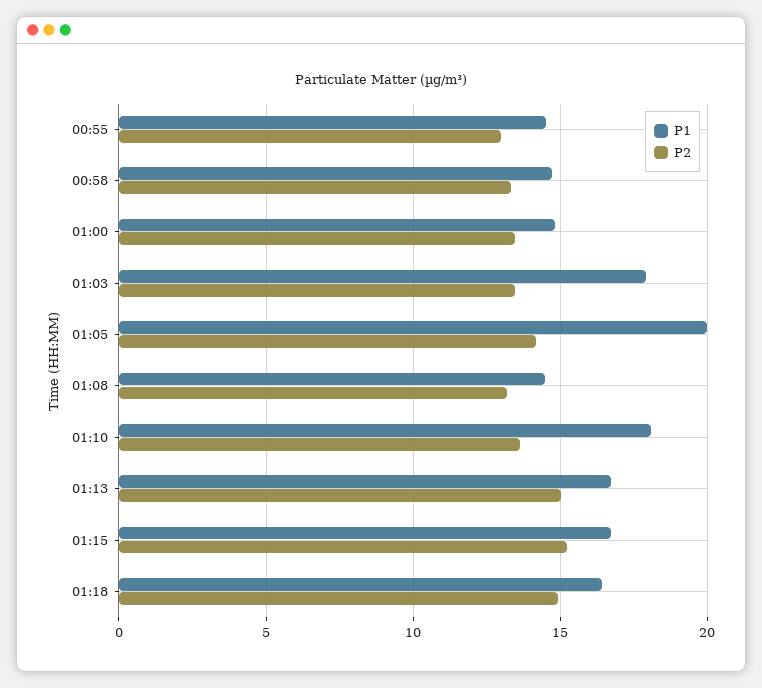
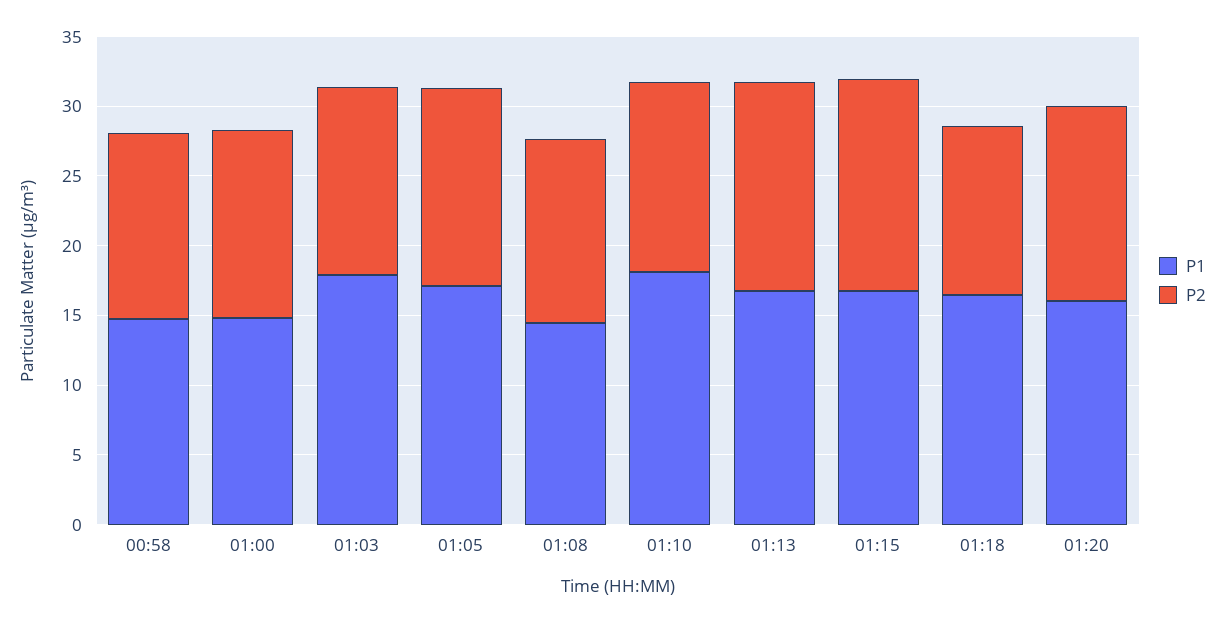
P1, 00:55: 14.5 -> none
P2, 00:55: 13 -> none
P1, 01:05: 20 -> 17
P2, 01:18: 15 -> 12
P1, 01:20: none -> 16
P2, 01:20: none -> 14

